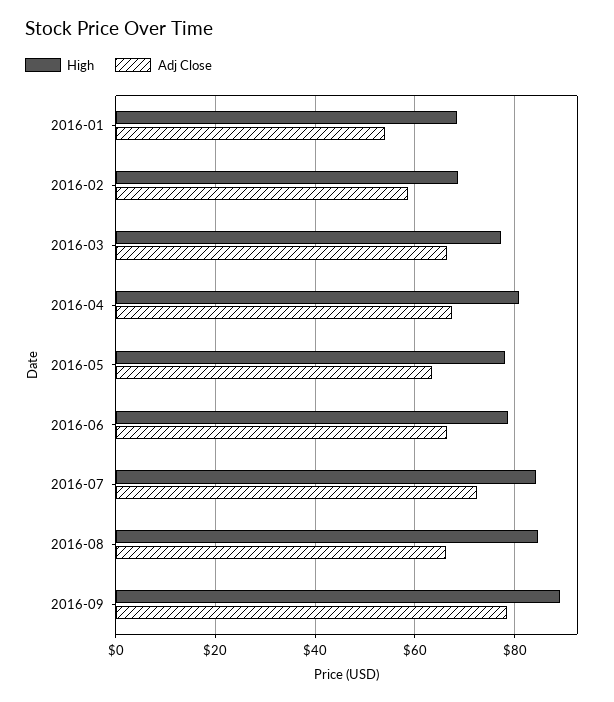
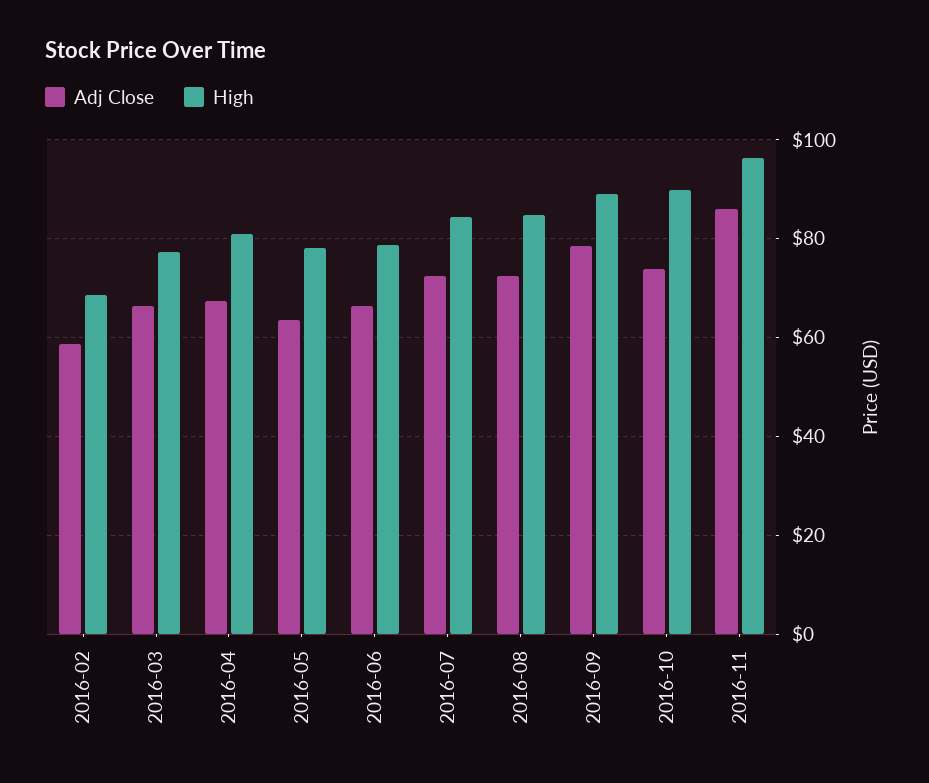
High, 2016-01: 68 -> none
Adj Close, 2016-01: 54 -> none
Adj Close, 2016-08: 66 -> 72
Adj Close, 2016-10: none -> 74
High, 2016-10: none -> 90
Adj Close, 2016-11: none -> 86
High, 2016-11: none -> 96

